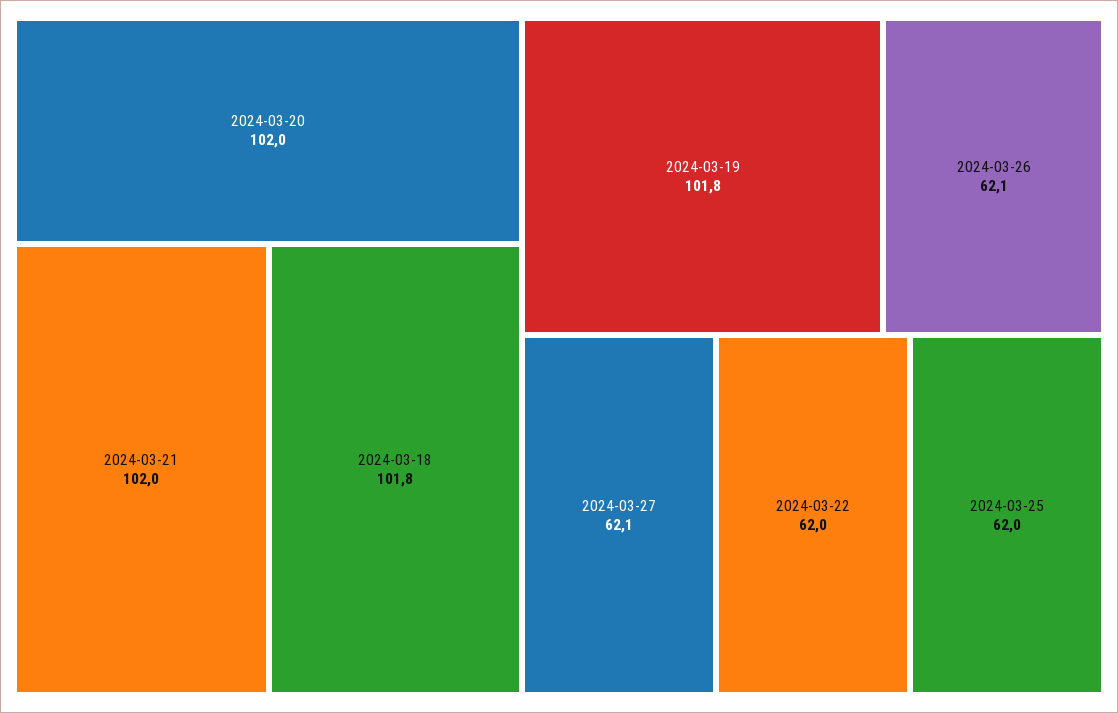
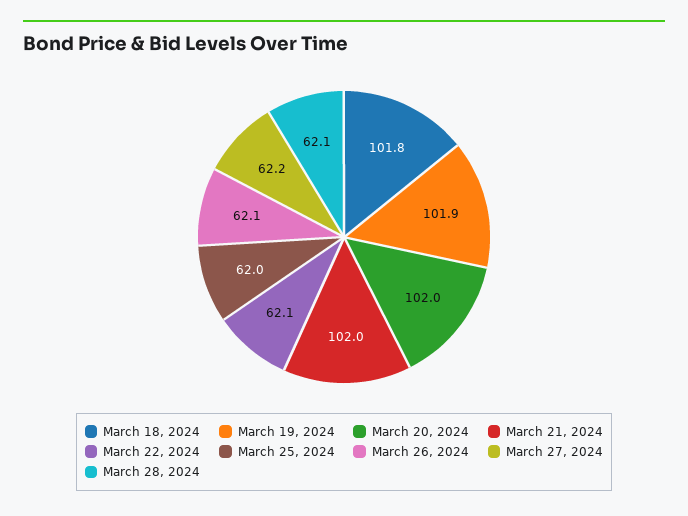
2024-03-19: 101.8 -> 101.9
2024-03-27: 62.1 -> 62.2
2024-03-22: 62 -> 62.1
March 28, 2024: none -> 62.1

